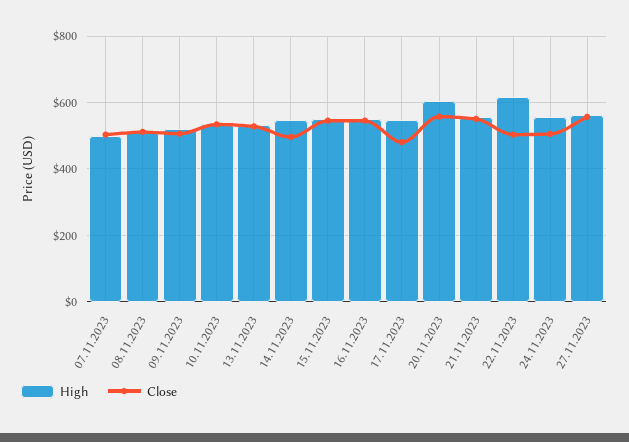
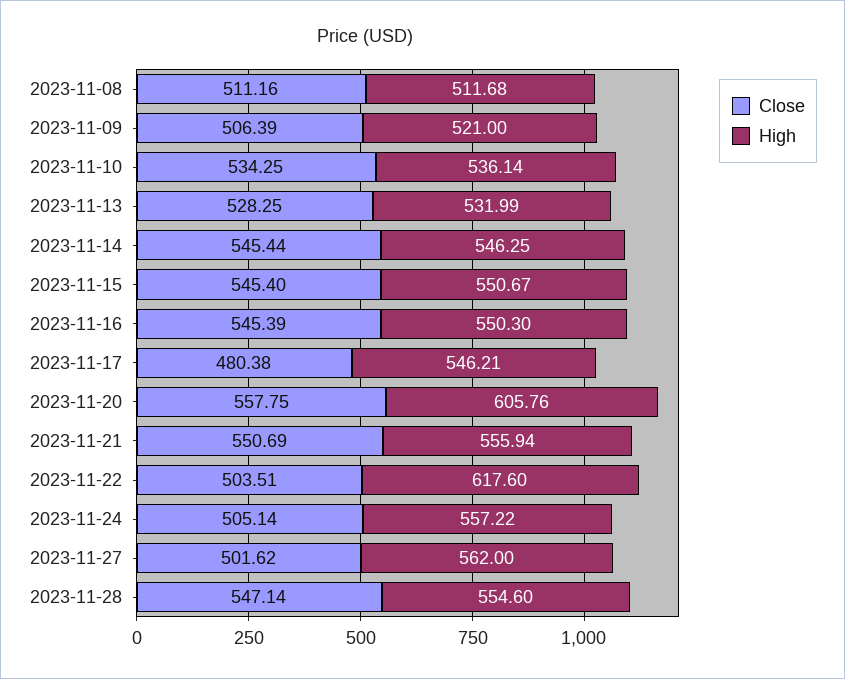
High, 07.11.2023: 500 -> none
Close, 07.11.2023: 500 -> none
Close, 14.11.2023: 500 -> 545.44
Close, 27.11.2023: 560 -> 501.62
Close, 2023-11-28: none -> 547.14
High, 2023-11-28: none -> 554.6

